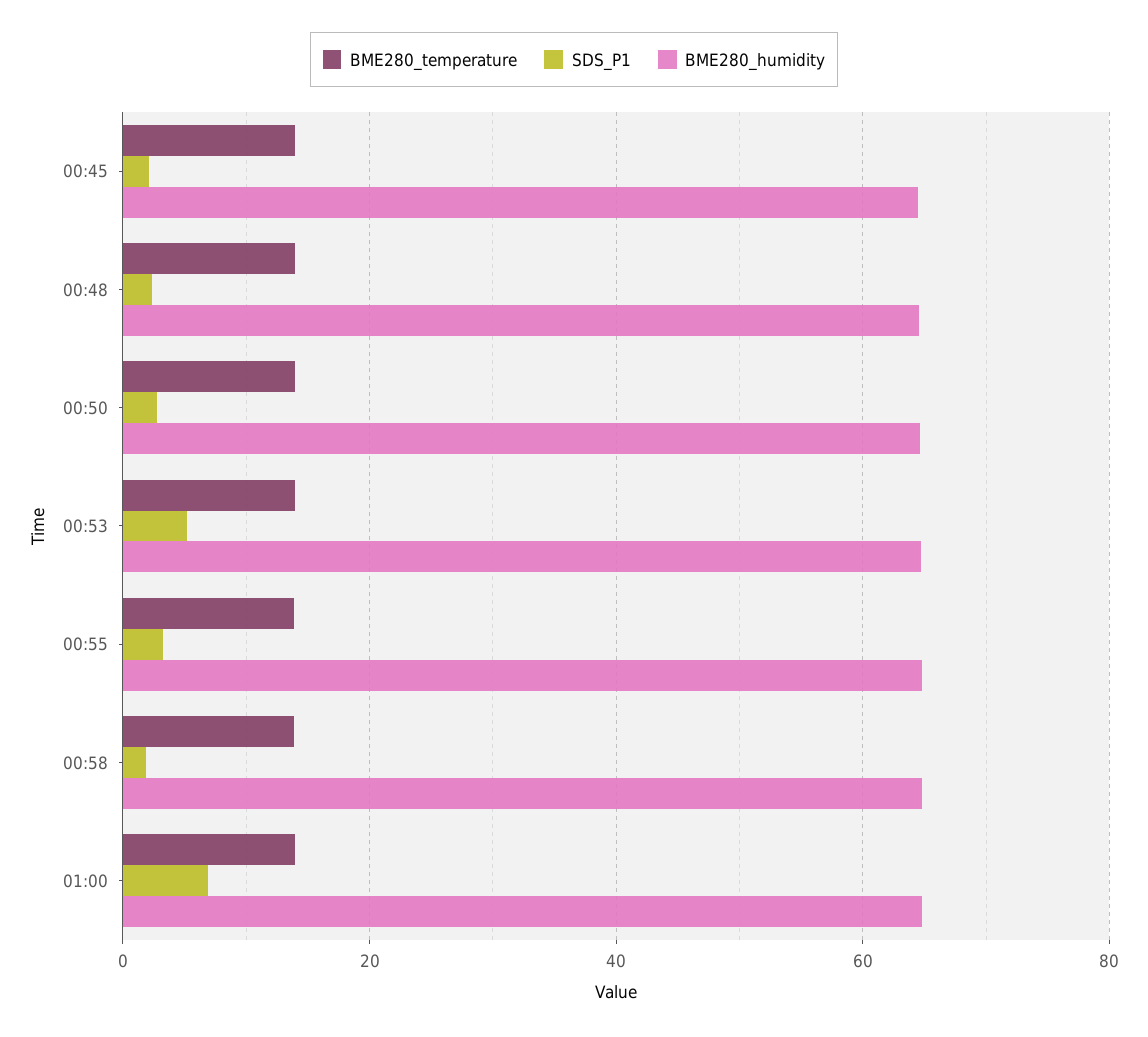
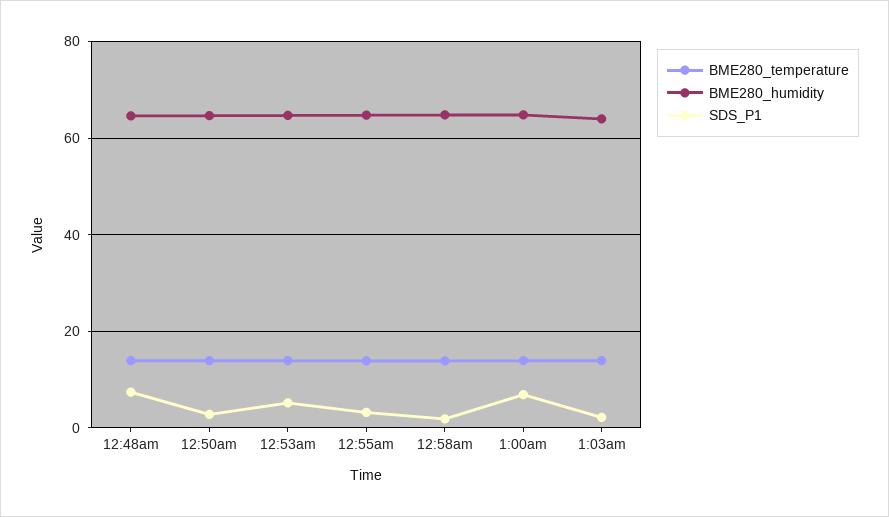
BME280_temperature, 00:45: 14 -> none
SDS_P1, 00:45: 2 -> none
BME280_humidity, 00:45: 64 -> none
SDS_P1, 00:48: 2 -> 8
BME280_temperature, 1:03am: none -> 14
BME280_humidity, 1:03am: none -> 64
SDS_P1, 1:03am: none -> 2

